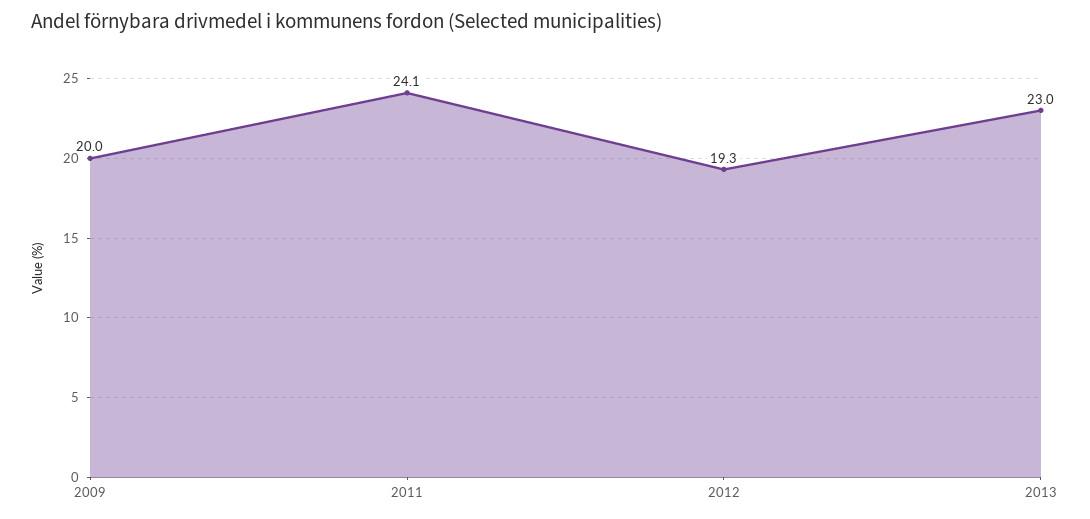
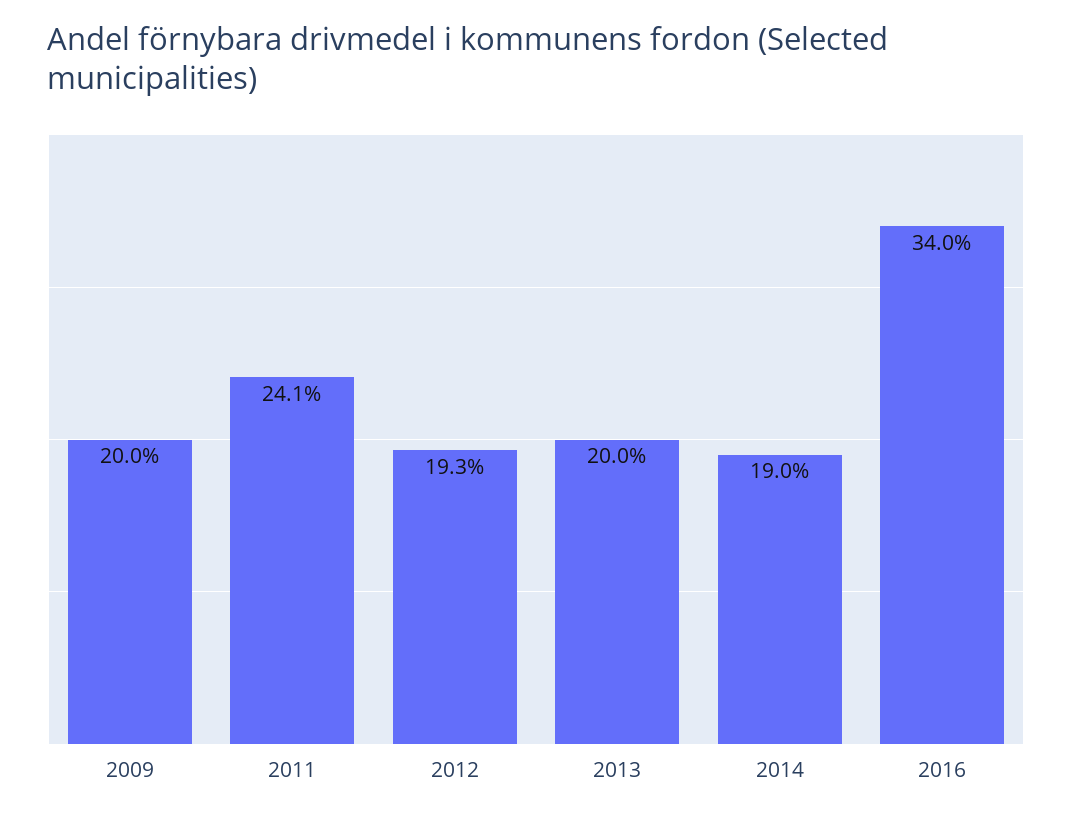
2013: 23 -> 20
2014: none -> 19
2016: none -> 34

